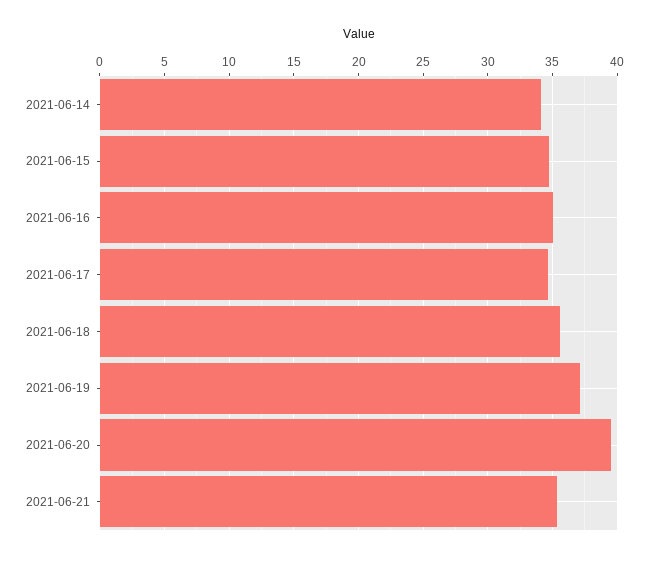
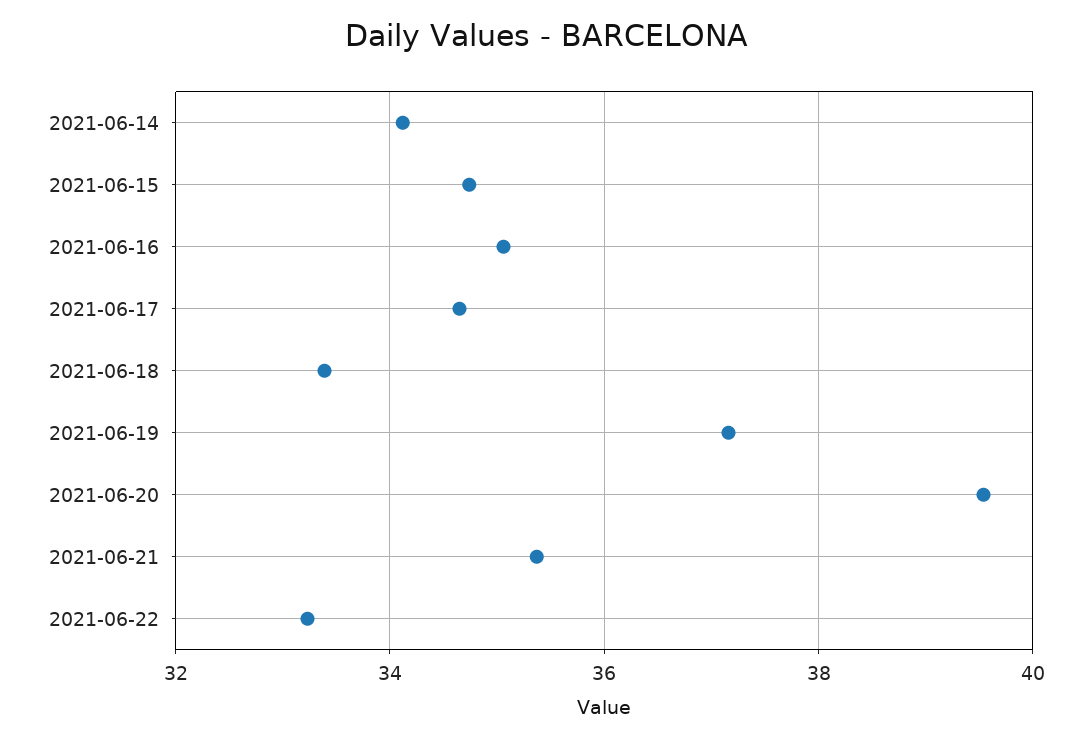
2021-06-18: 35.5 -> 33.4
2021-06-22: none -> 33.2

